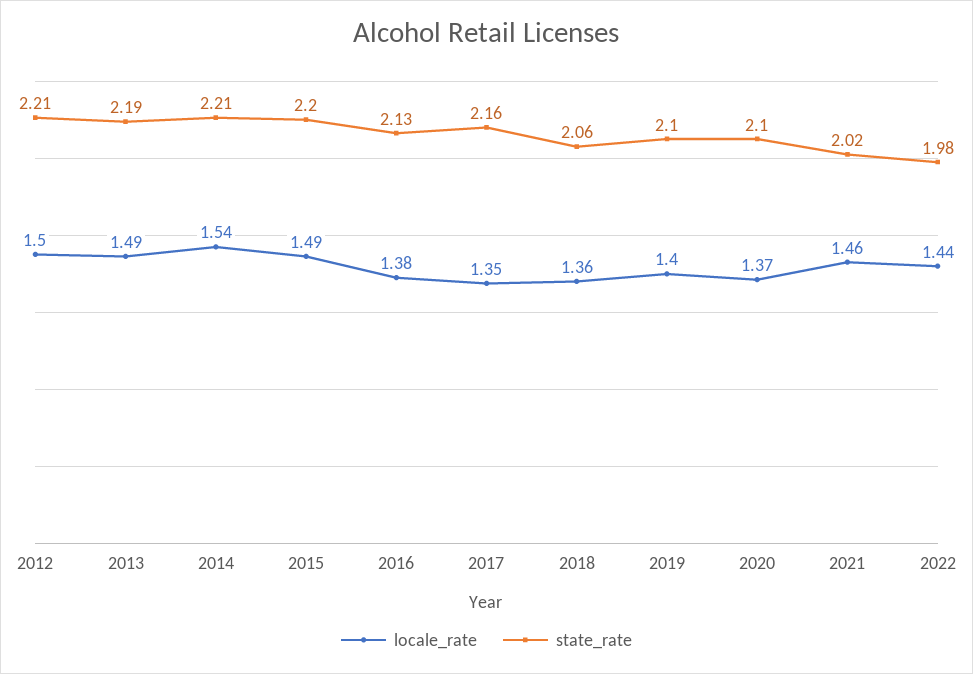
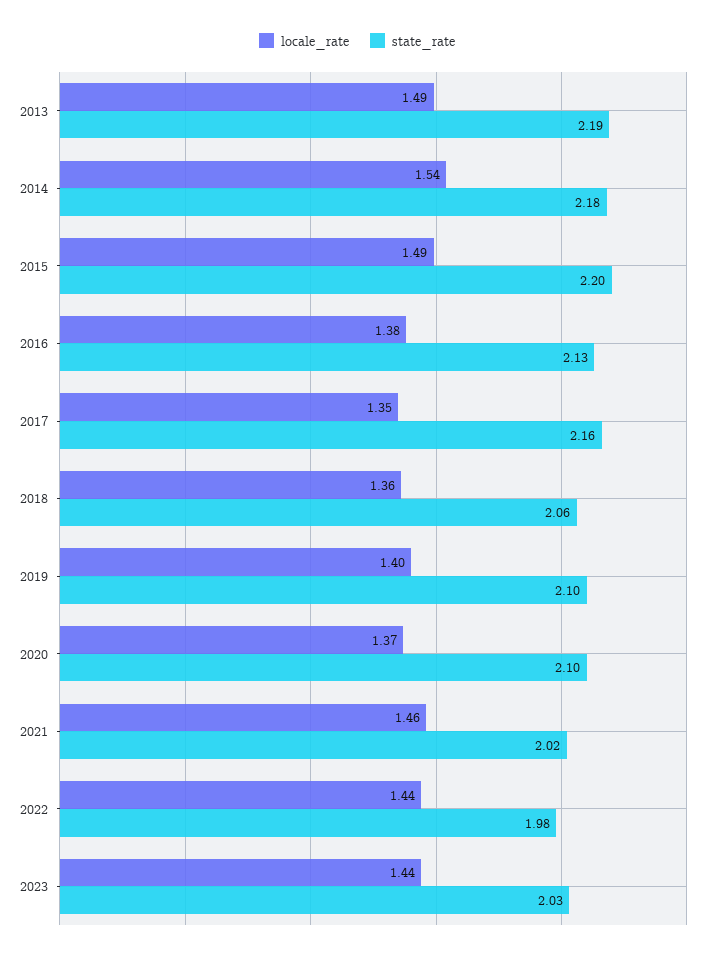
locale_rate, 2012: 1.5 -> none
state_rate, 2012: 2.21 -> none
state_rate, 2014: 2.21 -> 2.18
locale_rate, 2023: none -> 1.44
state_rate, 2023: none -> 2.03

